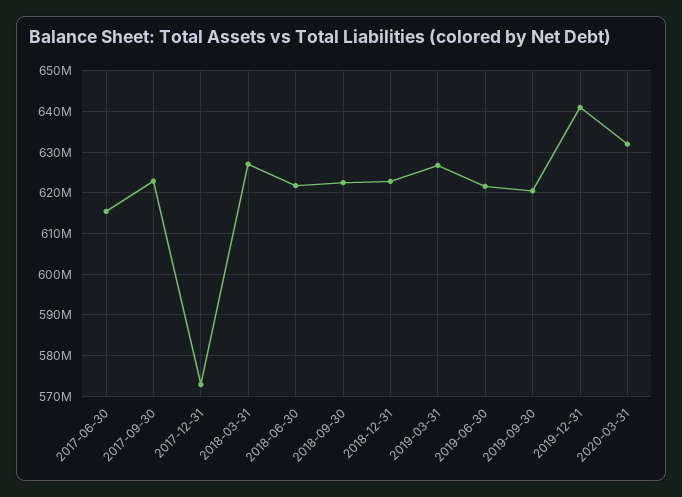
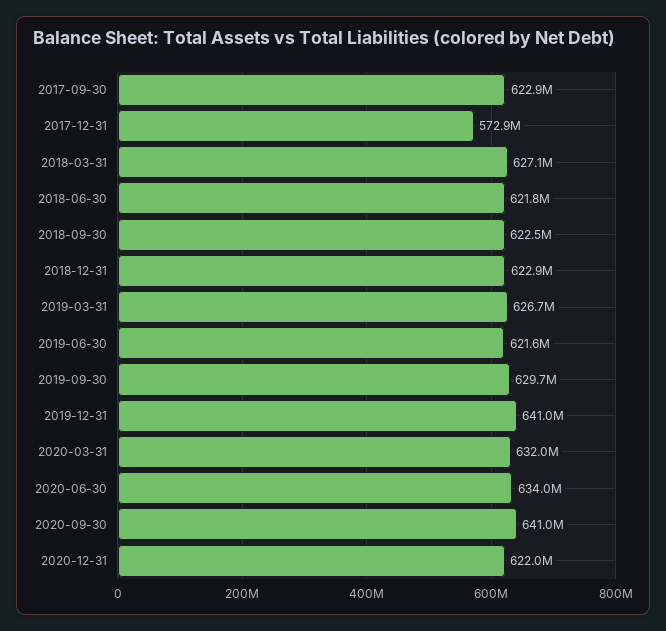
2017-06-30: 616000000 -> none
2019-09-30: 620000000 -> 629700000
2020-06-30: none -> 634000000
2020-09-30: none -> 641000000
2020-12-31: none -> 622000000

